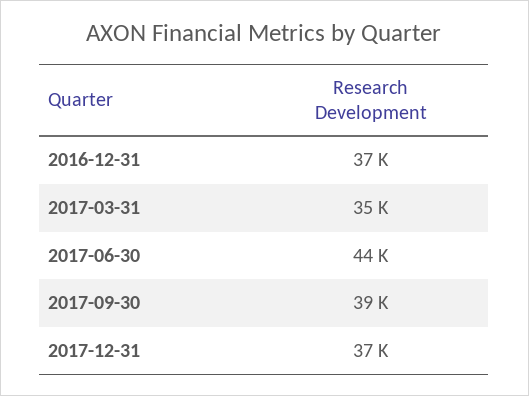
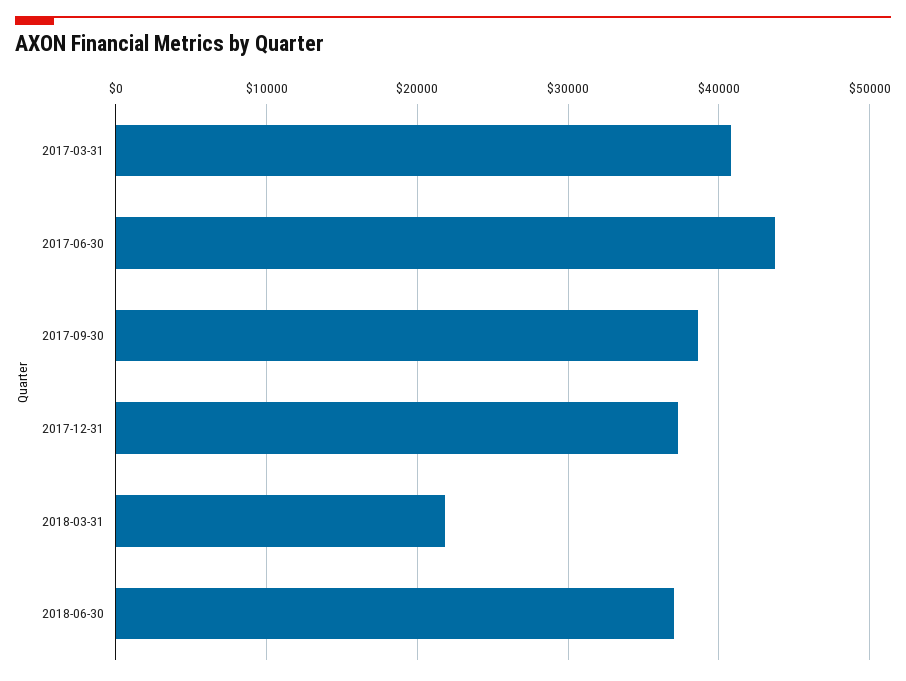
2016-12-31: 37000 -> none
2017-03-31: 35000 -> 41000
2018-03-31: none -> 22000
2018-06-30: none -> 37000

